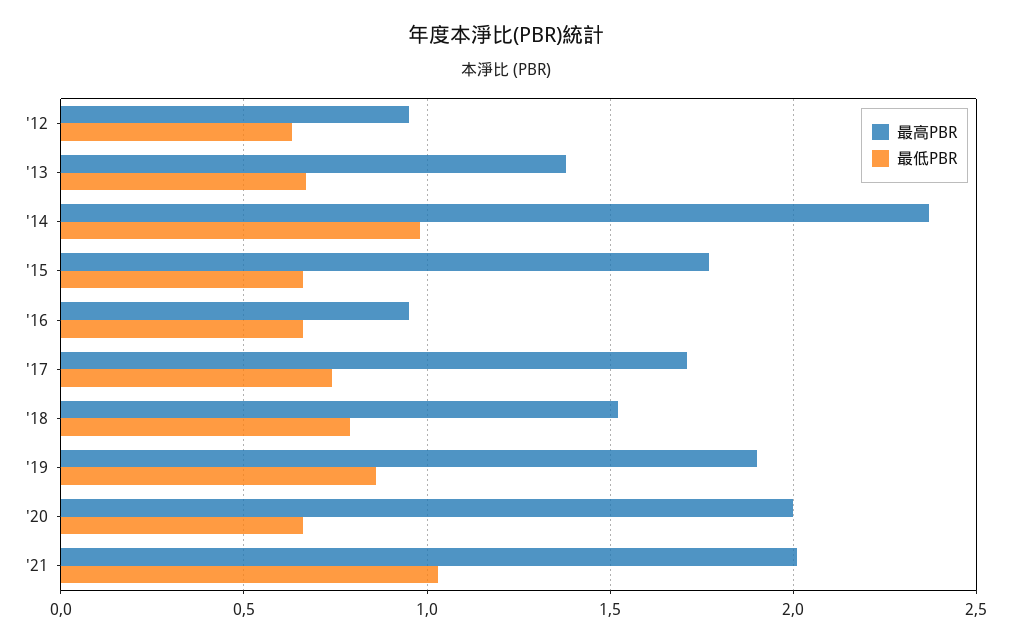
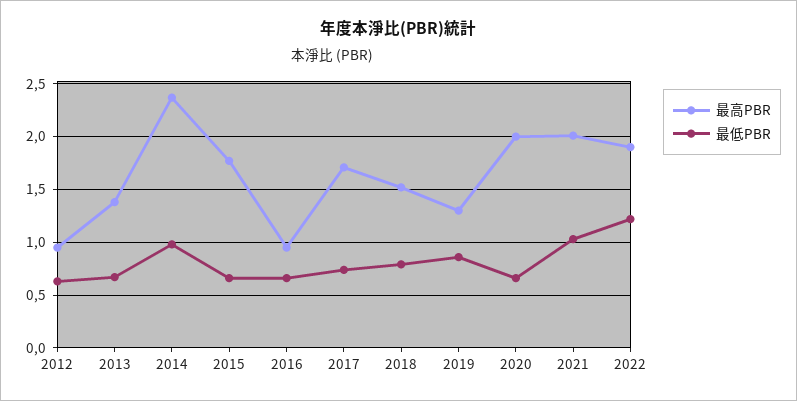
最高PBR, '19: 1.9 -> 1.3
最高PBR, 2022: none -> 1.9
最低PBR, 2022: none -> 1.2

